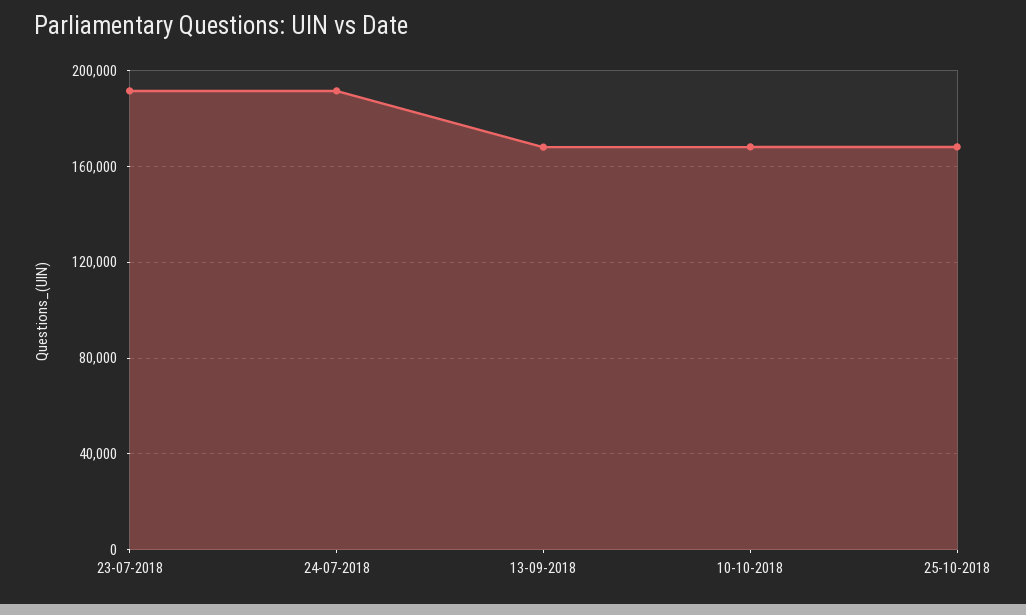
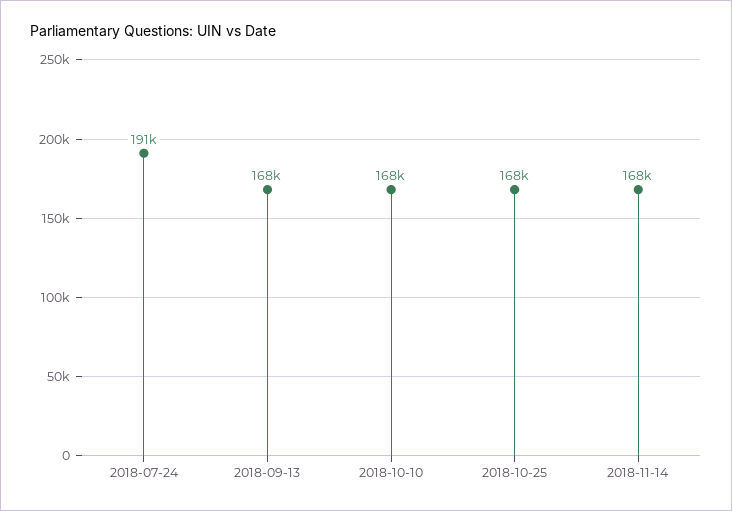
23-07-2018: 190000 -> none
2018-11-14: none -> 168000

